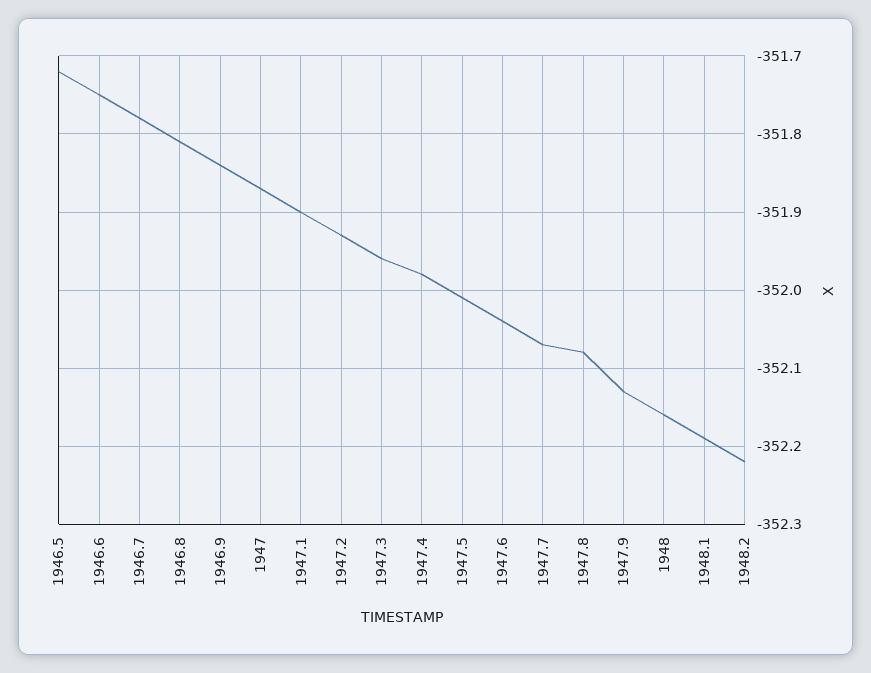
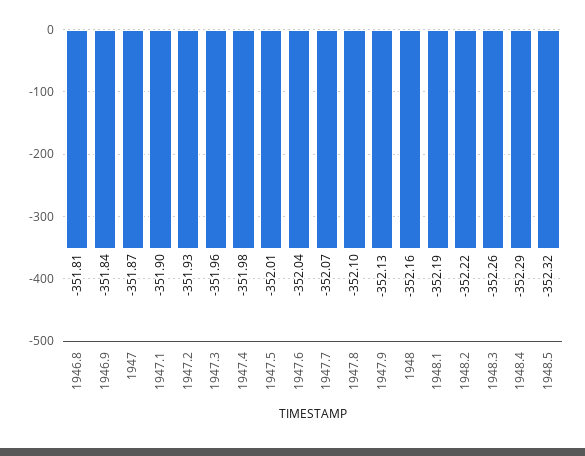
1946.5: -351.72 -> none
1946.6: -351.75 -> none
1946.7: -351.78 -> none
1947.8: -352.08 -> -352.1
1948.3: none -> -352.26
1948.4: none -> -352.29
1948.5: none -> -352.32

